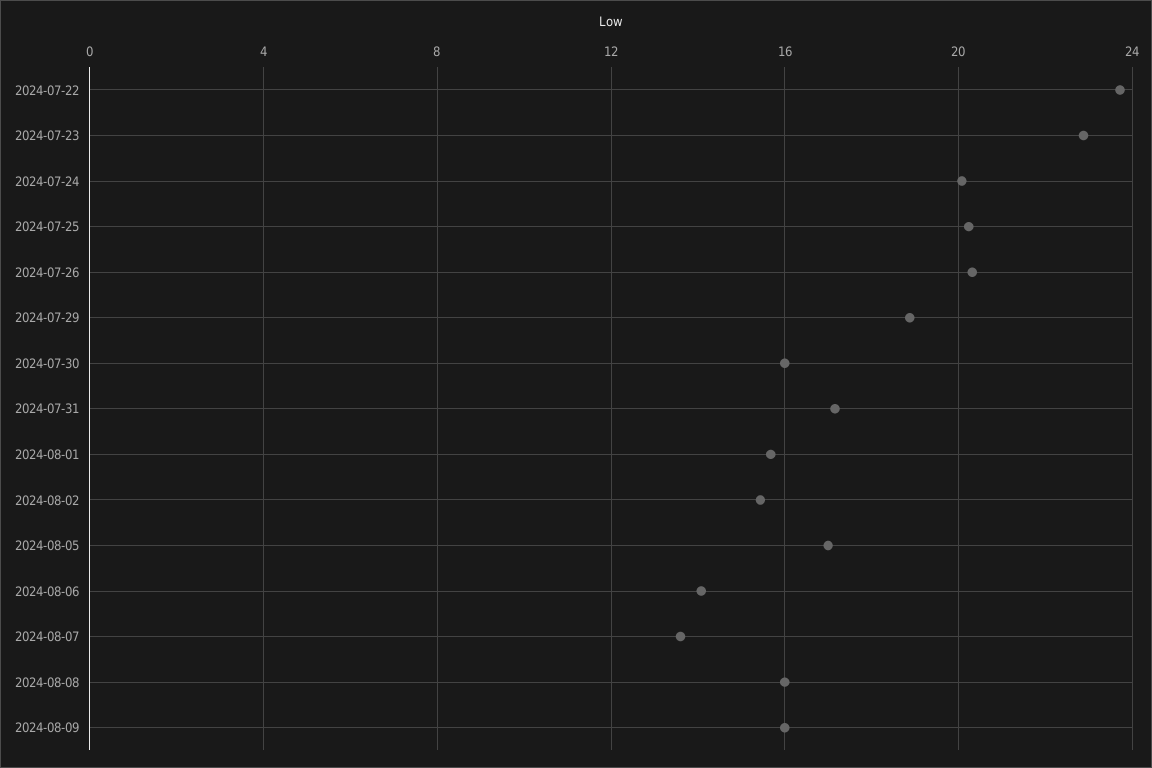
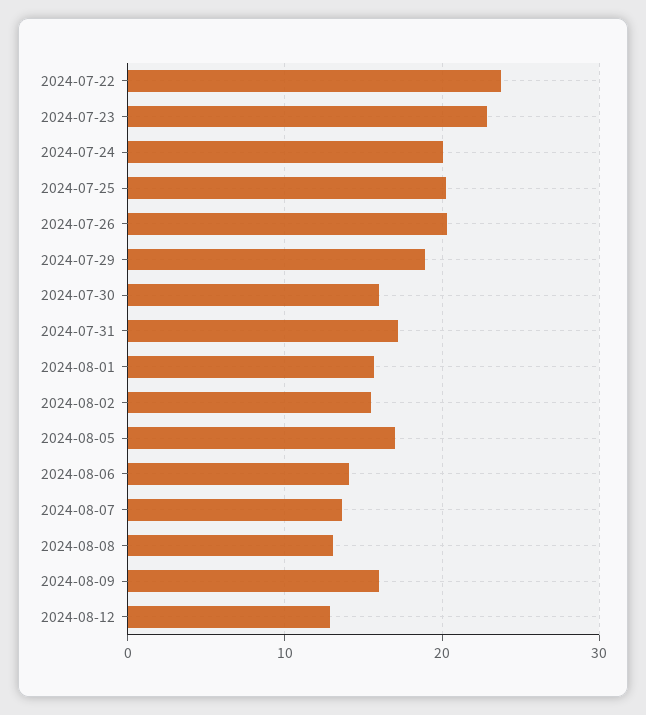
2024-08-08: 16 -> 13
2024-08-12: none -> 13

